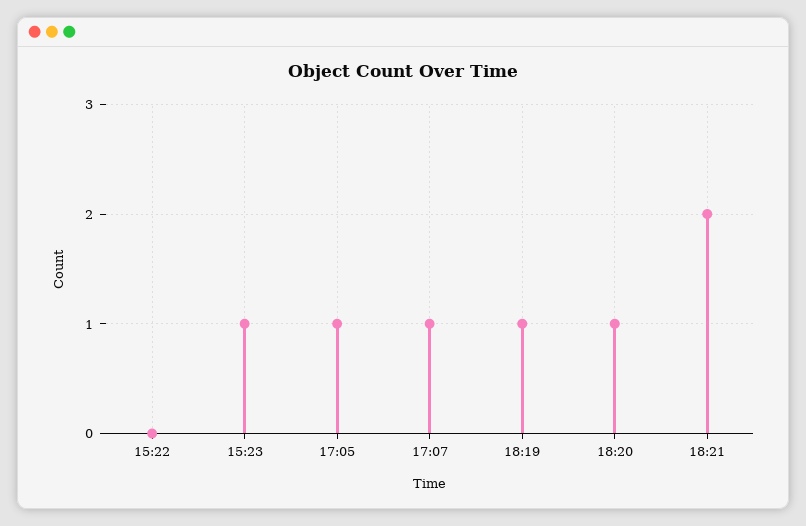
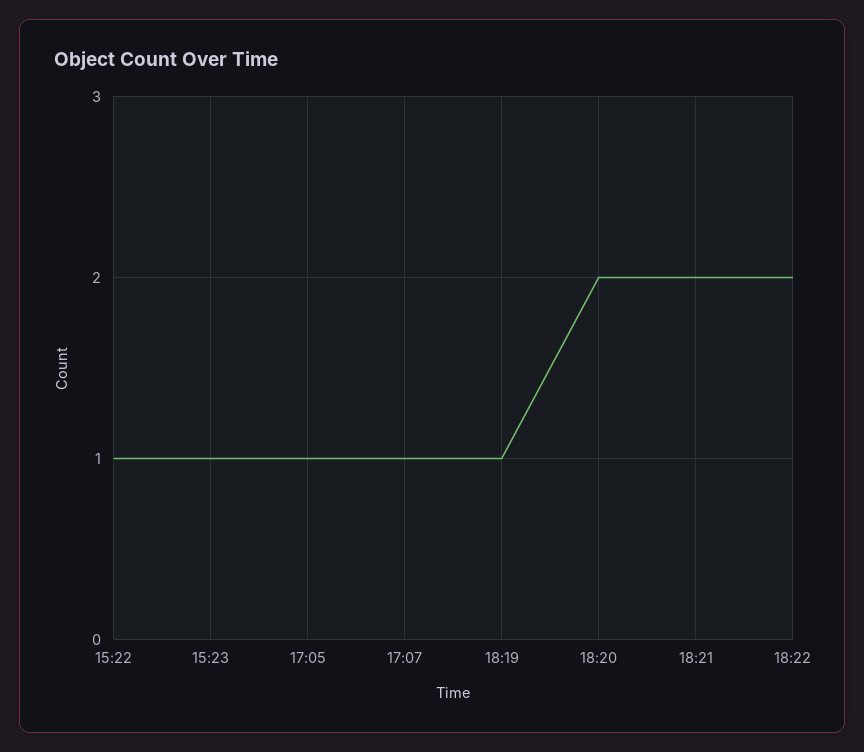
15:22: 0 -> 1
18:20: 1 -> 2
18:22: none -> 2

